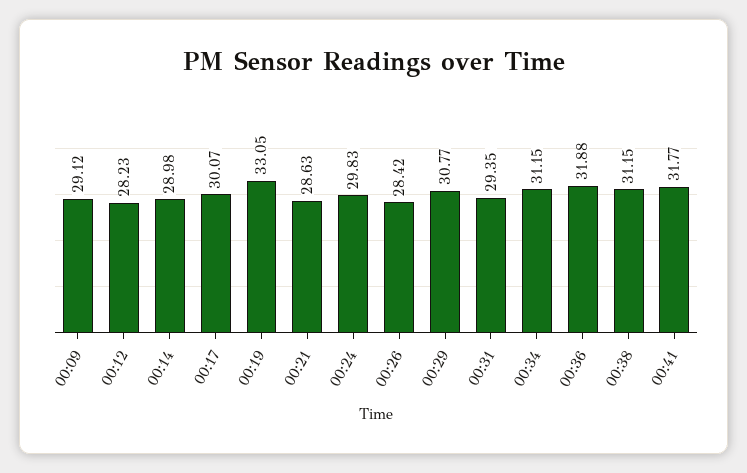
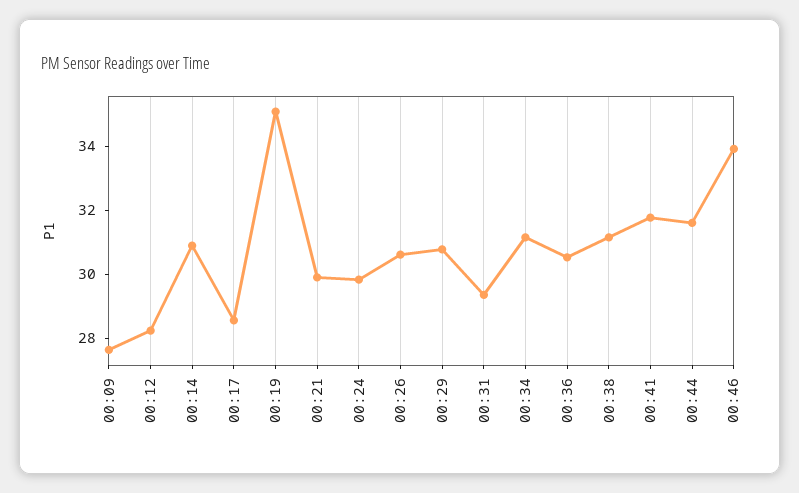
00:09: 29.12 -> 27.5
00:14: 28.98 -> 31
00:17: 30.07 -> 28.5
00:19: 33.05 -> 35
00:21: 28.63 -> 30
00:26: 28.42 -> 30.5
00:36: 31.88 -> 30.5
00:44: none -> 31.5
00:46: none -> 34

